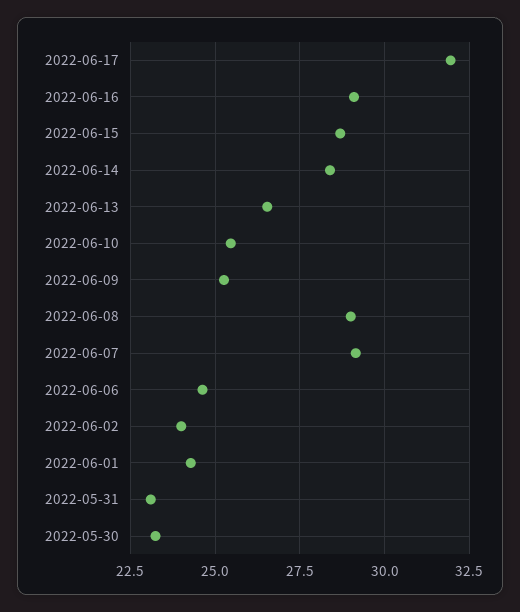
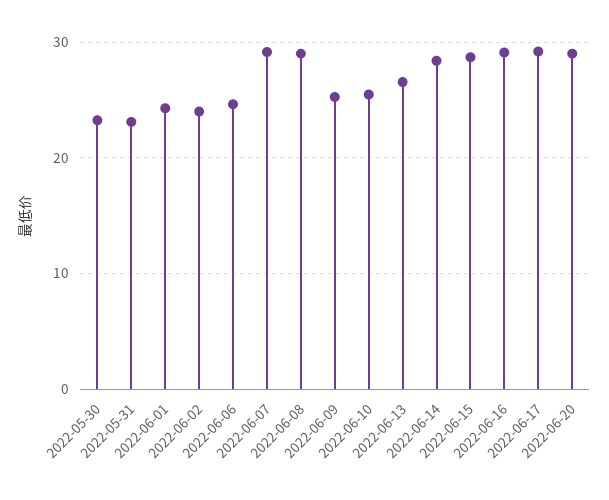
2022-06-17: 32 -> 29
2022-06-20: none -> 29

